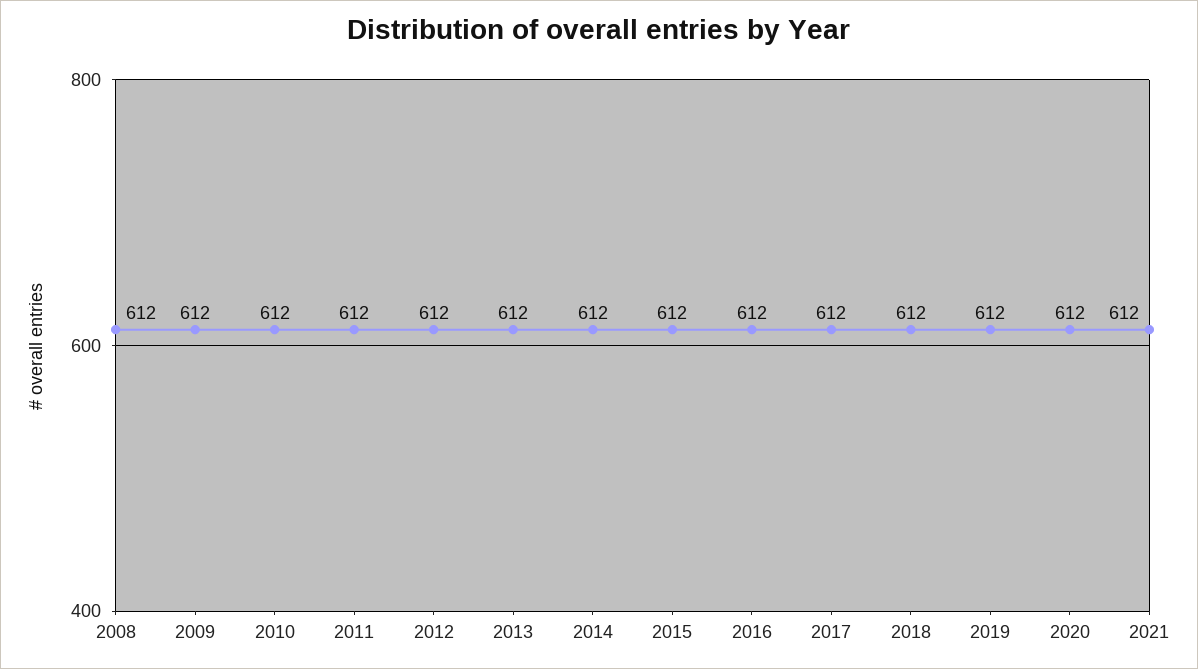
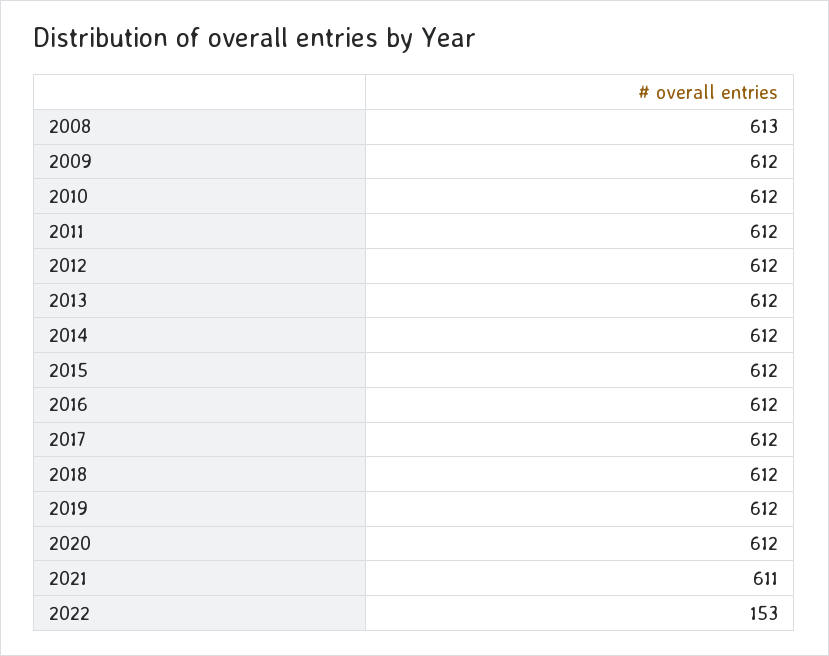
2008: 612 -> 613
2021: 612 -> 611
2022: none -> 153

